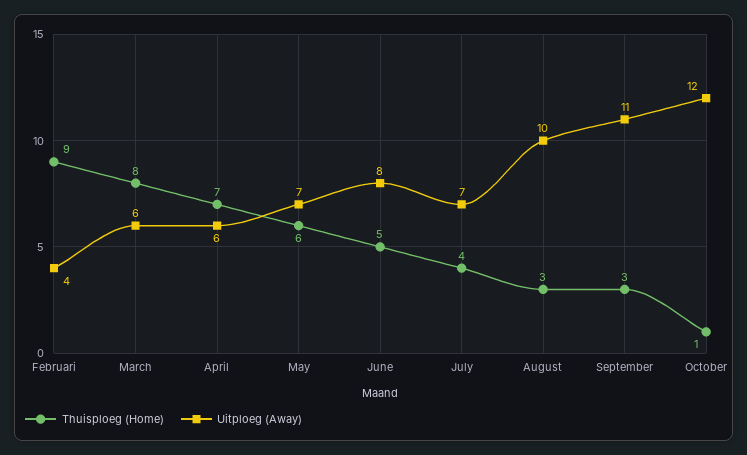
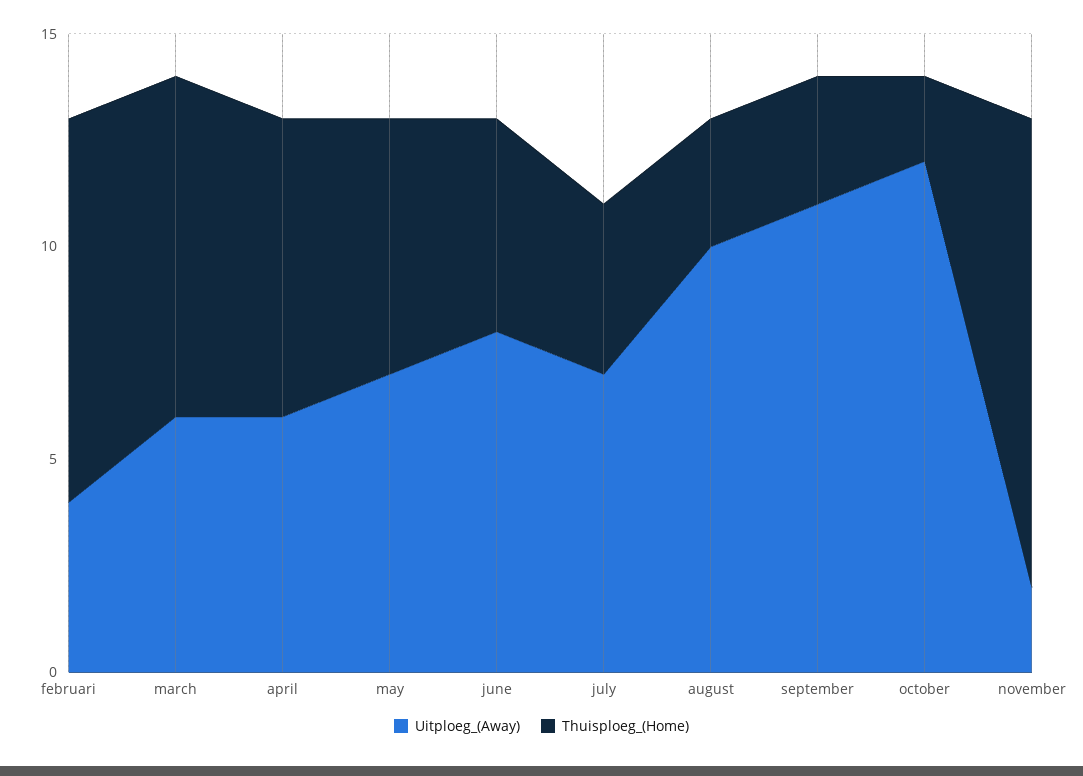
Thuisploeg (Home), October: 1 -> 2
Uitploeg (Away), november: none -> 2
Thuisploeg (Home), november: none -> 11

